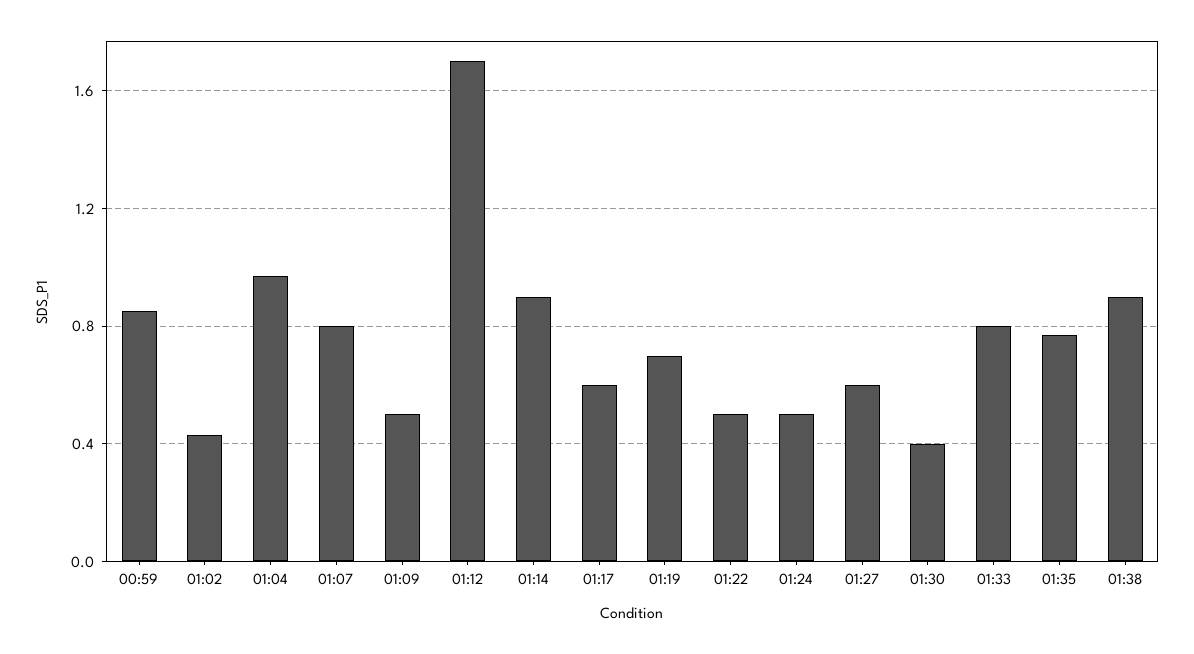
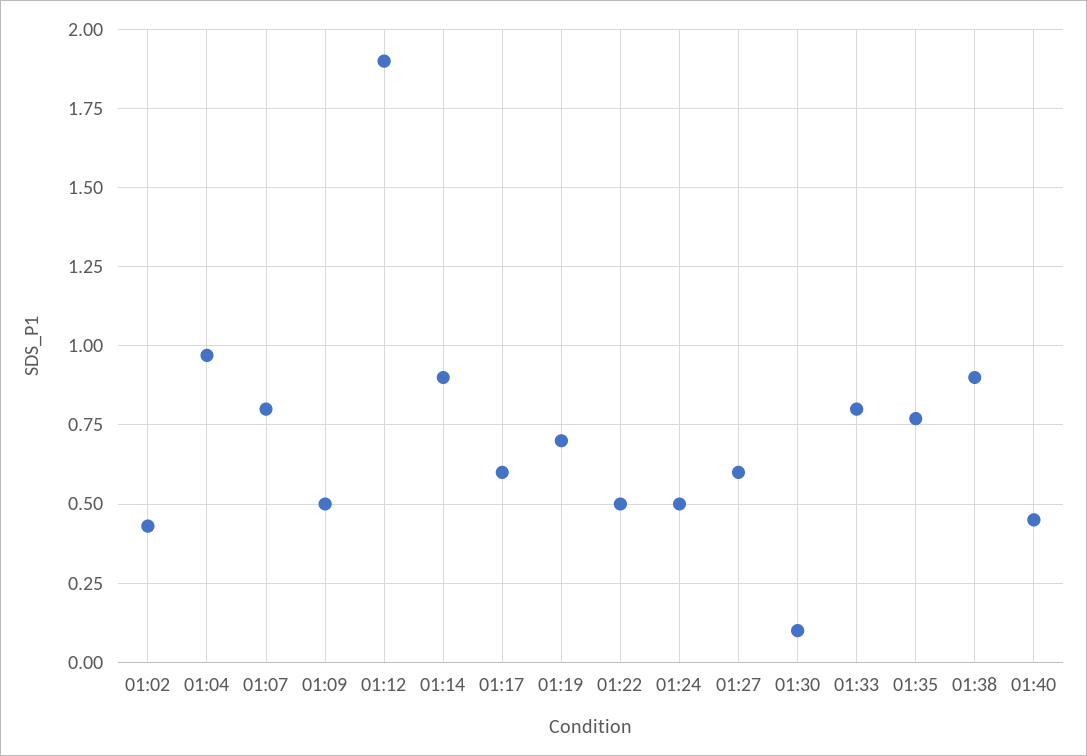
00:59: 0.85 -> none
01:12: 1.7 -> 1.9
01:30: 0.4 -> 0.1
01:40: none -> 0.45

